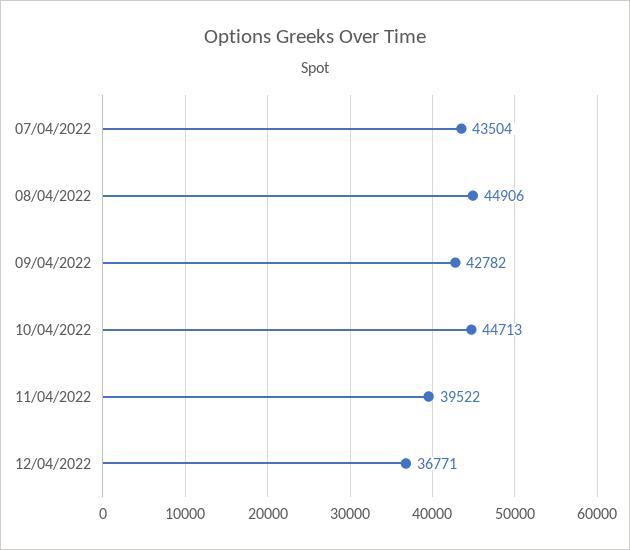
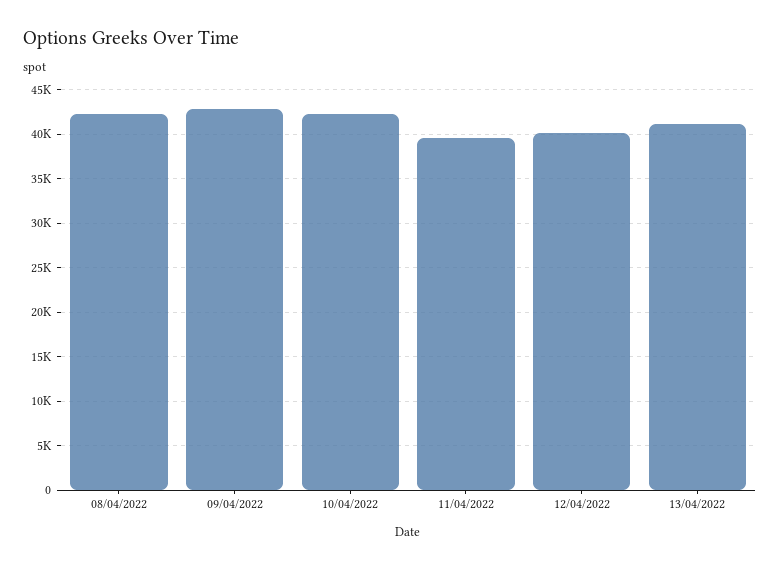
07/04/2022: 43504 -> none
08/04/2022: 44906 -> 42000
10/04/2022: 44713 -> 42000
12/04/2022: 36771 -> 40000
13/04/2022: none -> 41000

